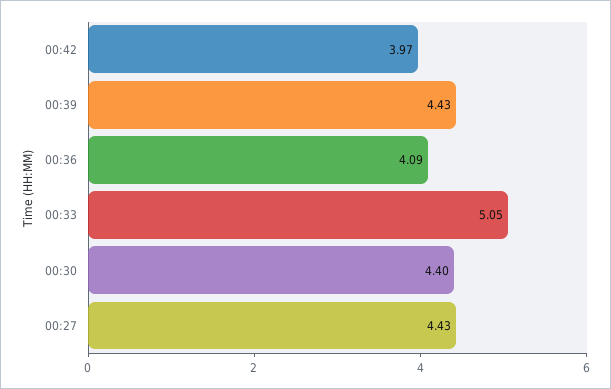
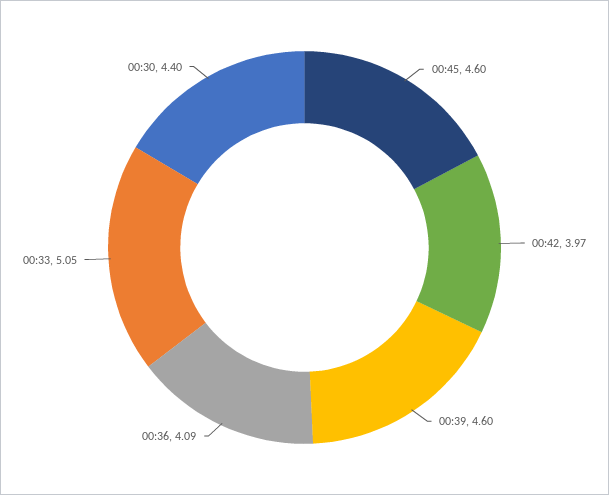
00:39: 4.43 -> 4.6
00:27: 4.43 -> none
00:45: none -> 4.6

